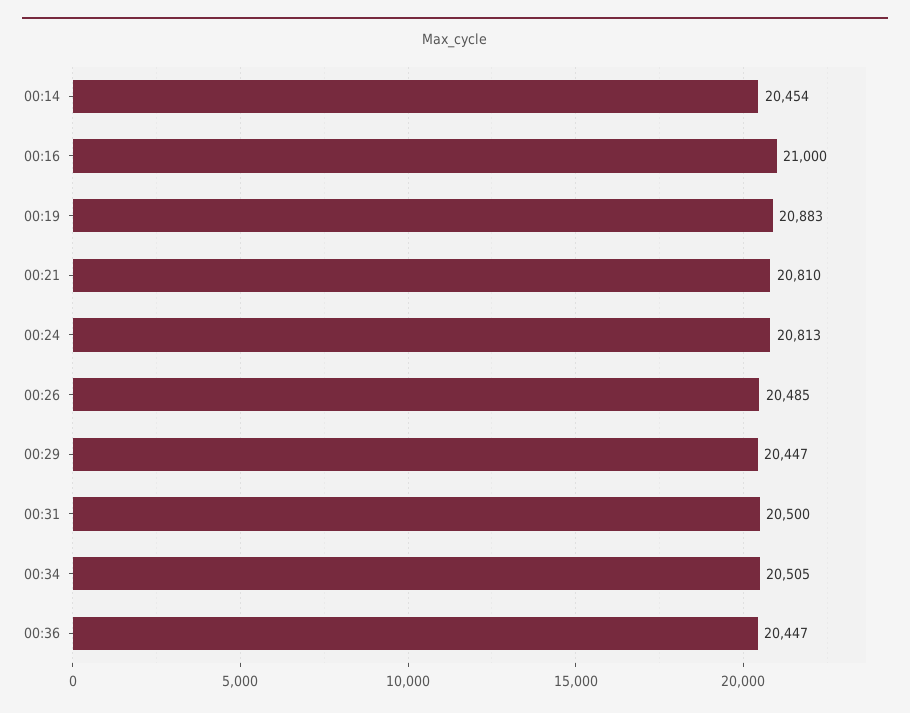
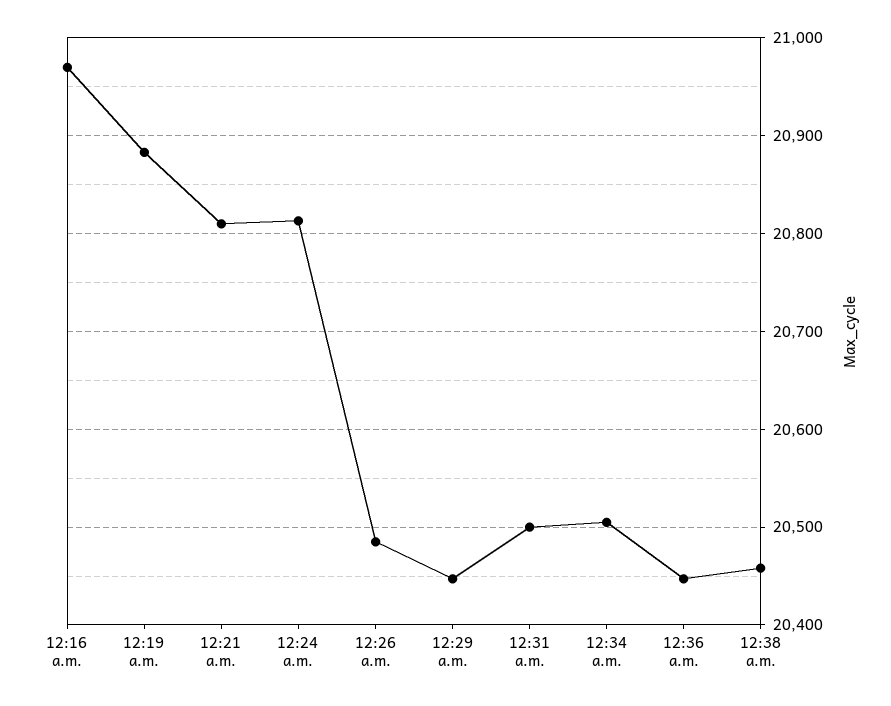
00:14: 20454 -> none
00:16: 21000 -> 20970
12:38 a.m.: none -> 20460

